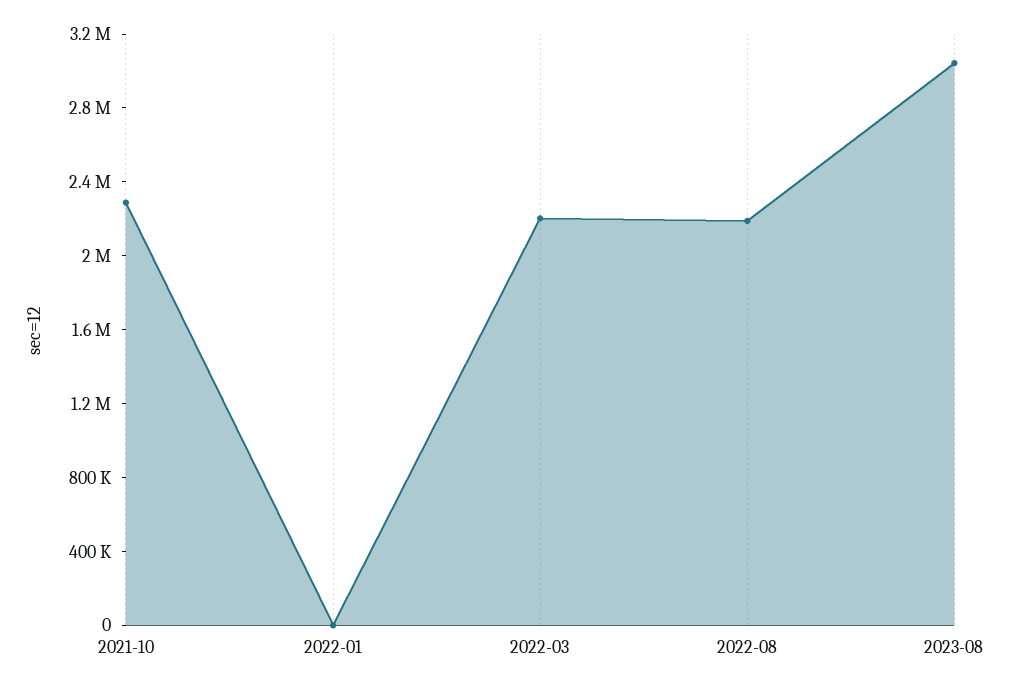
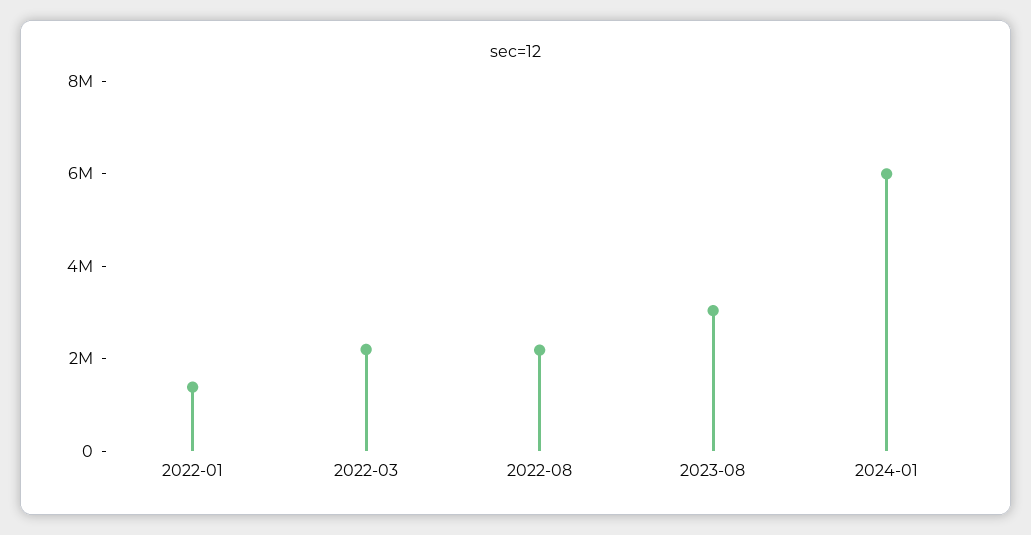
2021-10: 2300000 -> none
2022-01: 0 -> 1500000
2024-01: none -> 6000000

